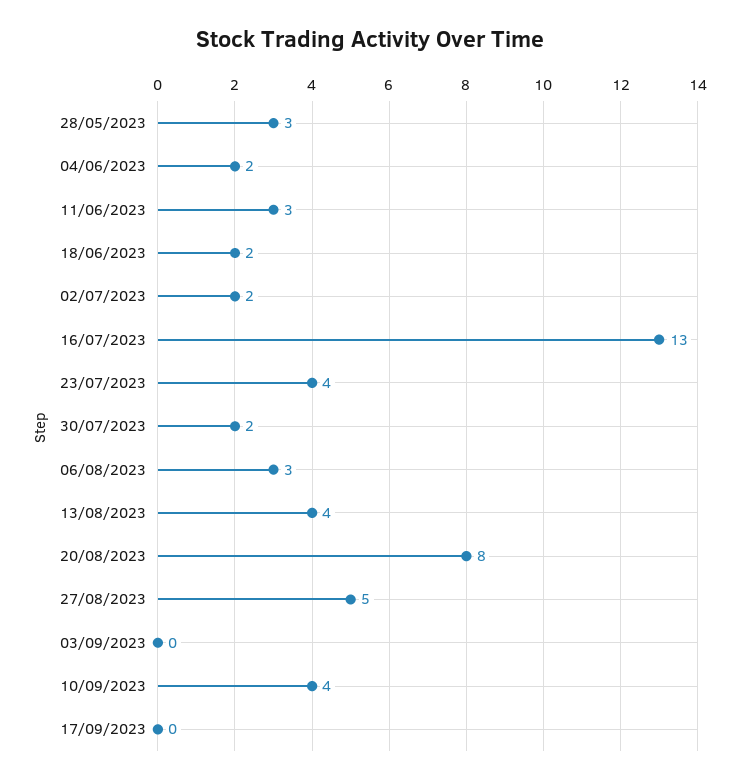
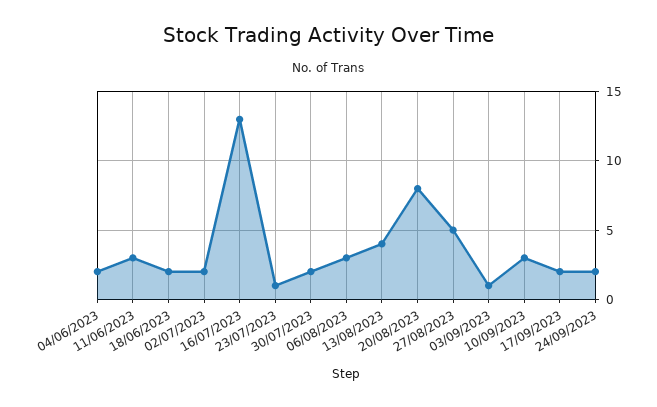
28/05/2023: 3 -> none
23/07/2023: 4 -> 1
03/09/2023: 0 -> 1
10/09/2023: 4 -> 3
17/09/2023: 0 -> 2
24/09/2023: none -> 2

